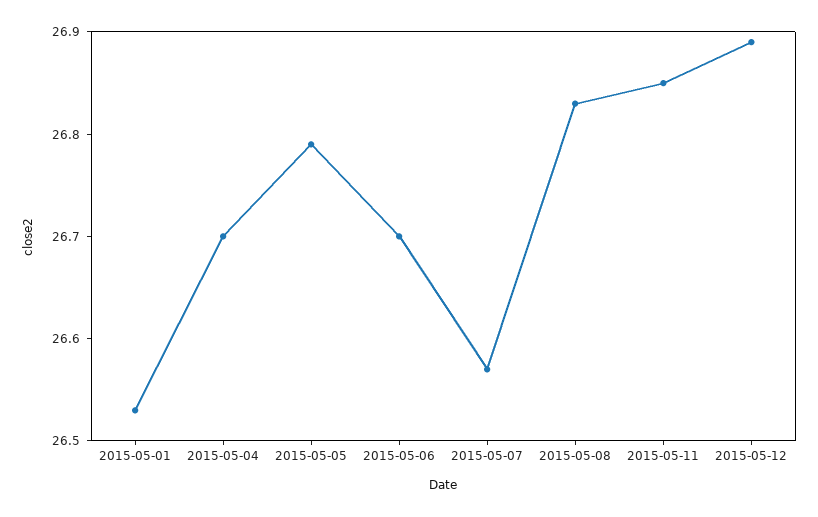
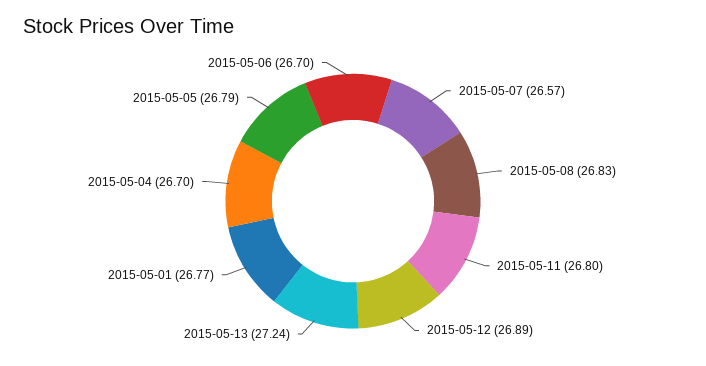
2015-05-01: 26.53 -> 26.77
2015-05-11: 26.85 -> 26.8
2015-05-13: none -> 27.24

